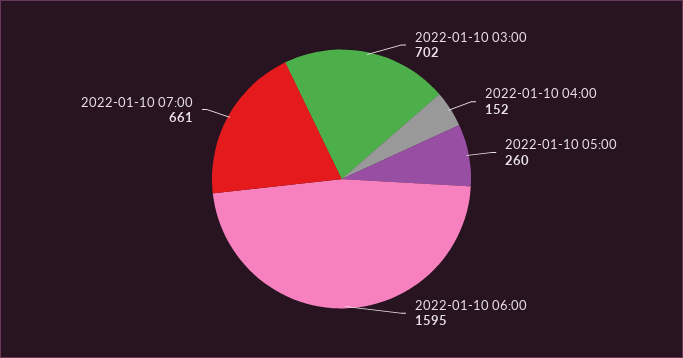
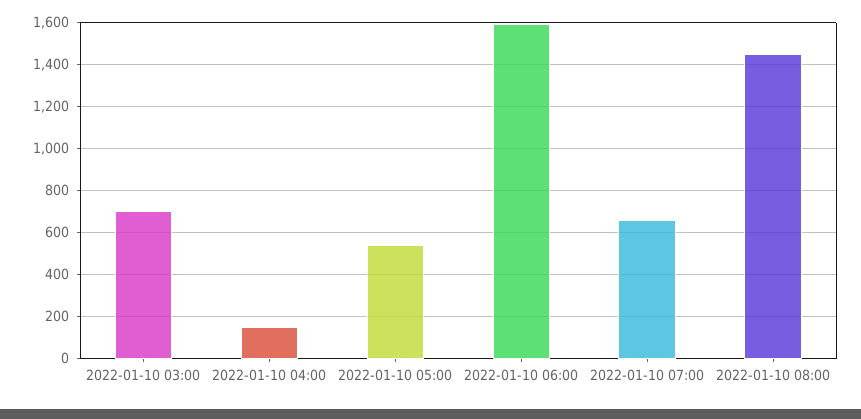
2022-01-10 05:00: 260 -> 550
2022-01-10 08:00: none -> 1450

